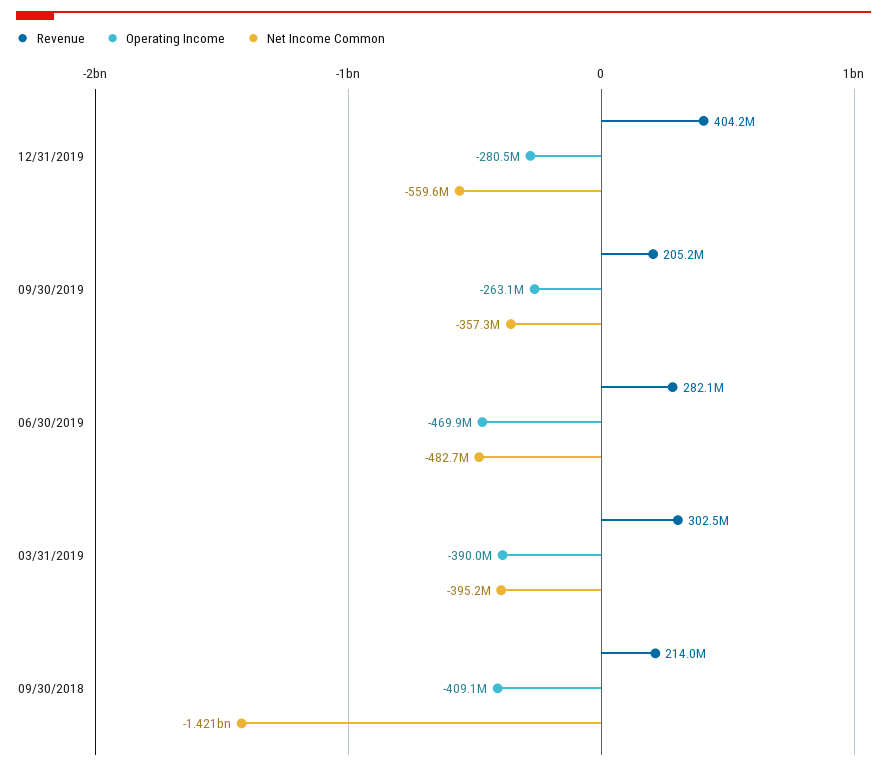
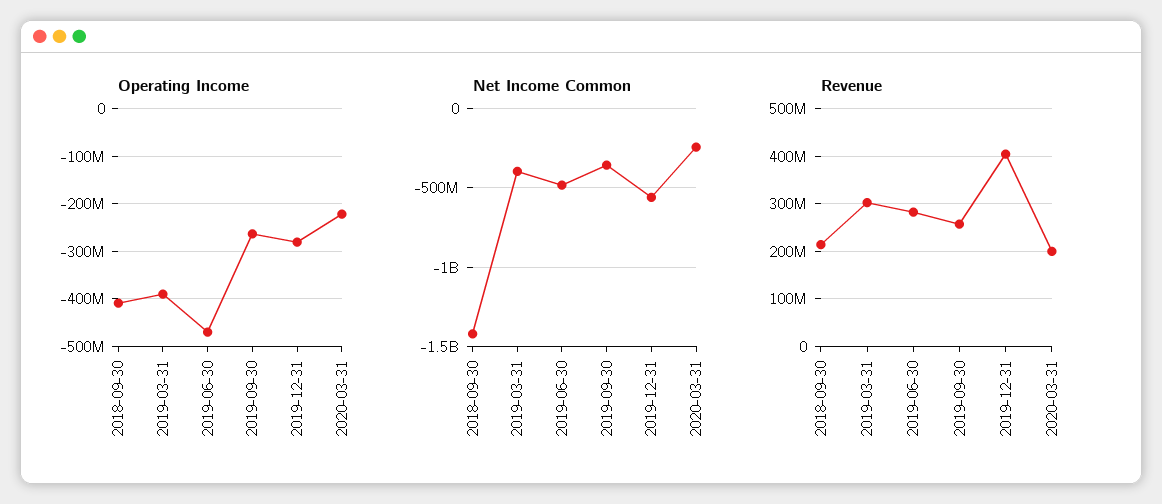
Revenue, 09/30/2019: 205200000 -> 260000000
Operating Income, 2020-03-31: none -> -220000000
Net Income Common, 2020-03-31: none -> -250000000
Revenue, 2020-03-31: none -> 200000000

